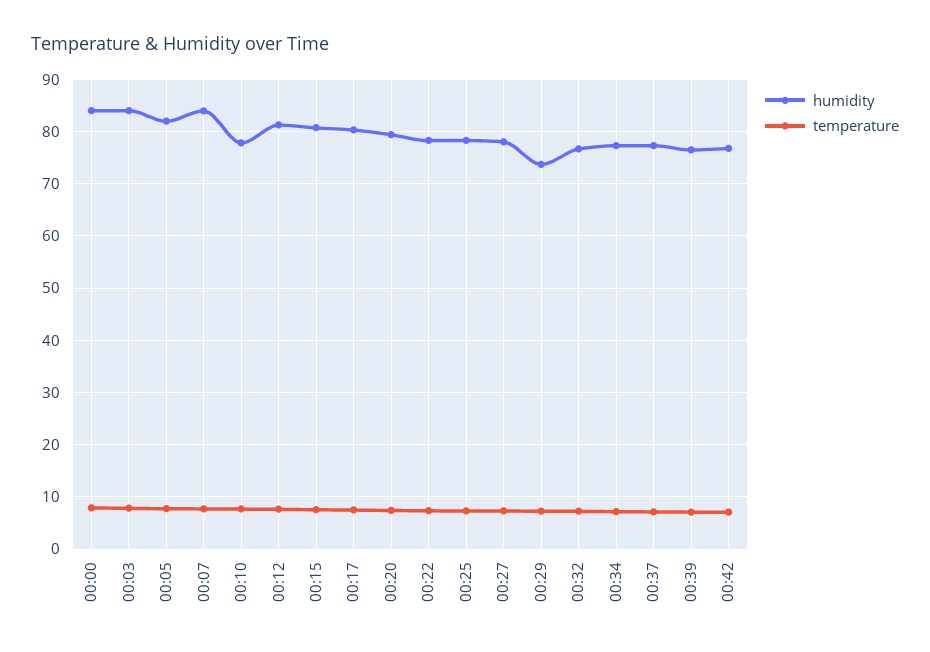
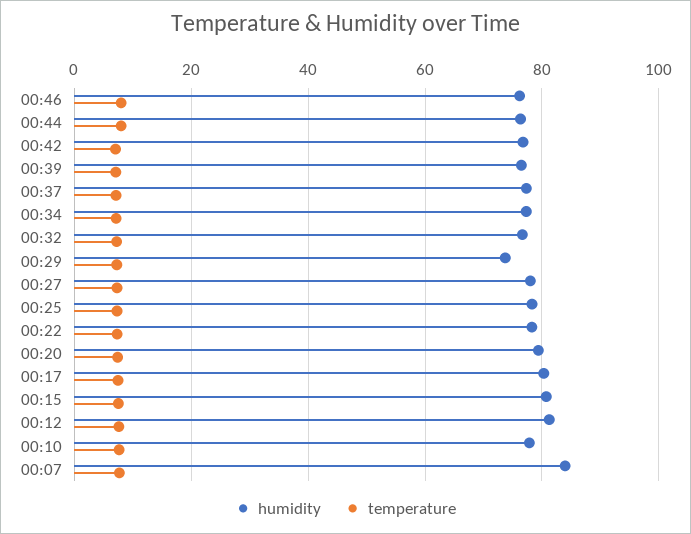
humidity, 00:00: 84 -> none
temperature, 00:00: 8 -> none
humidity, 00:03: 84 -> none
temperature, 00:03: 8 -> none
humidity, 00:05: 82 -> none
temperature, 00:05: 8 -> none
humidity, 00:46: none -> 76
temperature, 00:46: none -> 8
humidity, 00:44: none -> 76
temperature, 00:44: none -> 8

